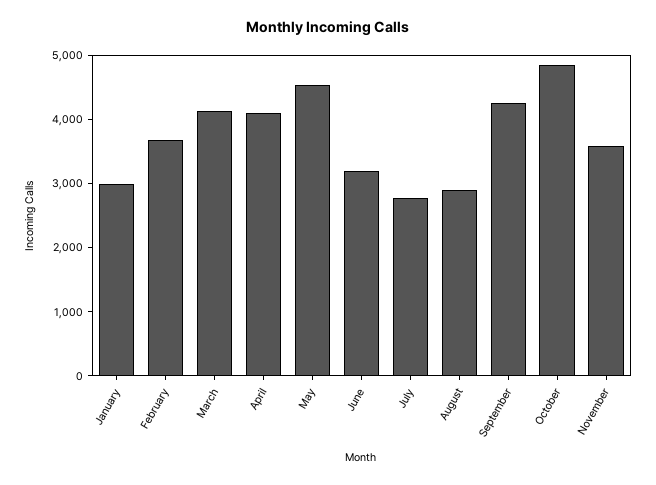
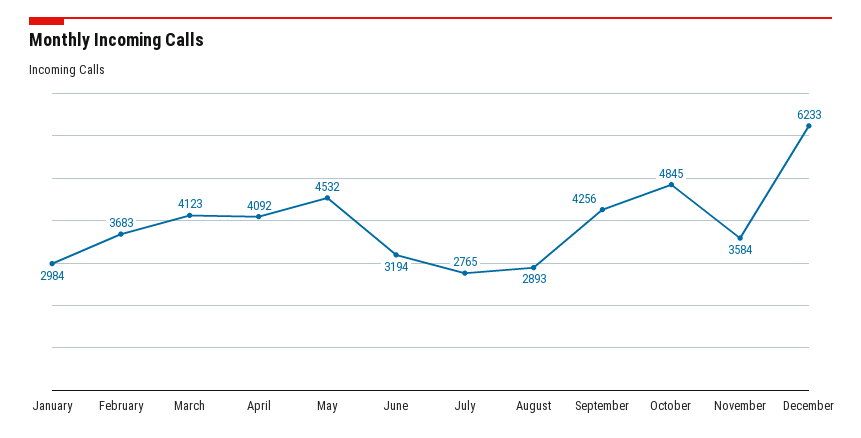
December: none -> 6233

